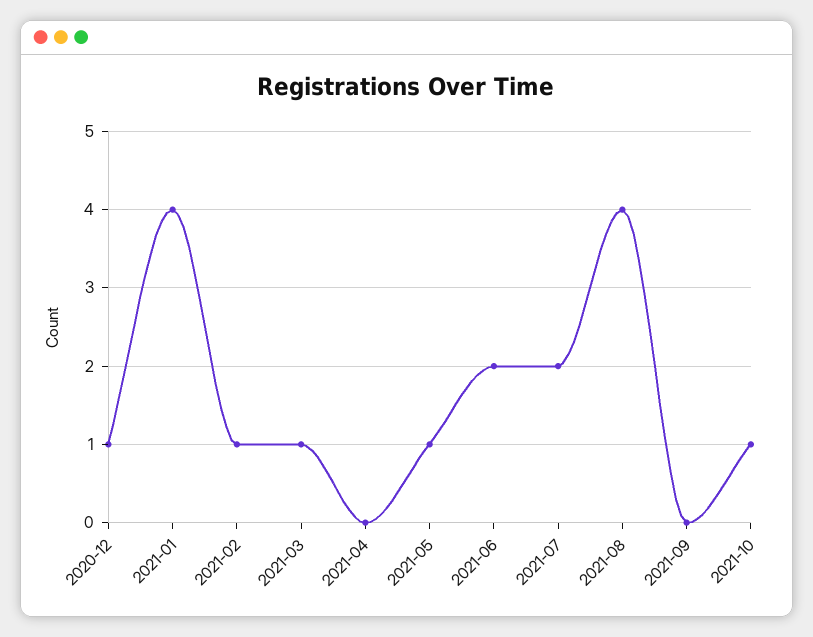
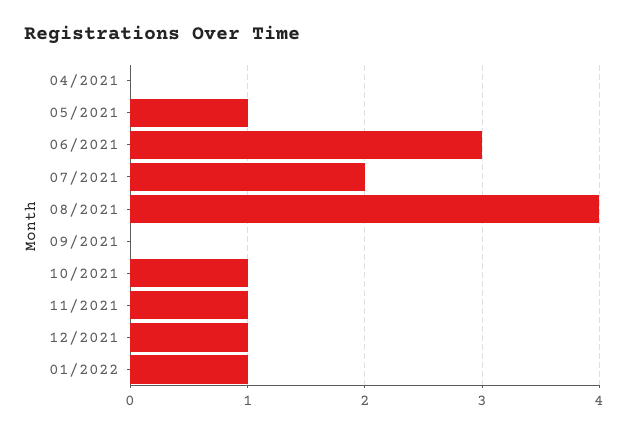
2020-12: 1 -> none
2021-01: 4 -> none
2021-02: 1 -> none
2021-03: 1 -> none
2021-06: 2 -> 3
11/2021: none -> 1
12/2021: none -> 1
01/2022: none -> 1

